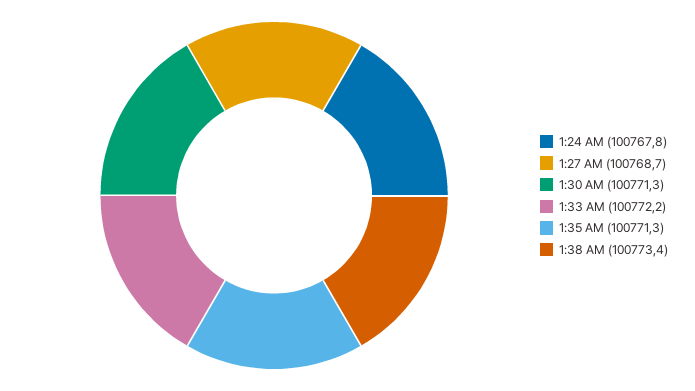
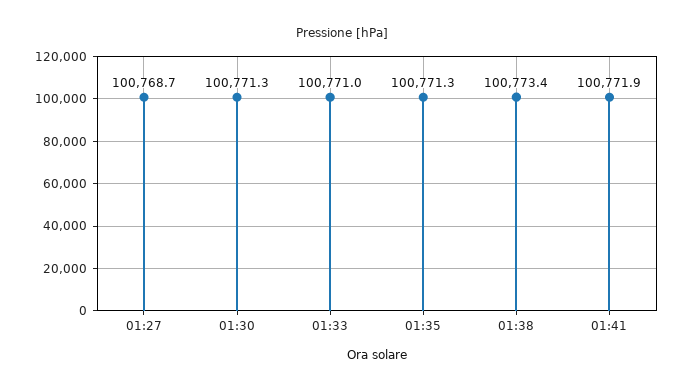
1:24 AM: 100767.8 -> none
1:33 AM: 100772.2 -> 100771
01:41: none -> 100771.9

